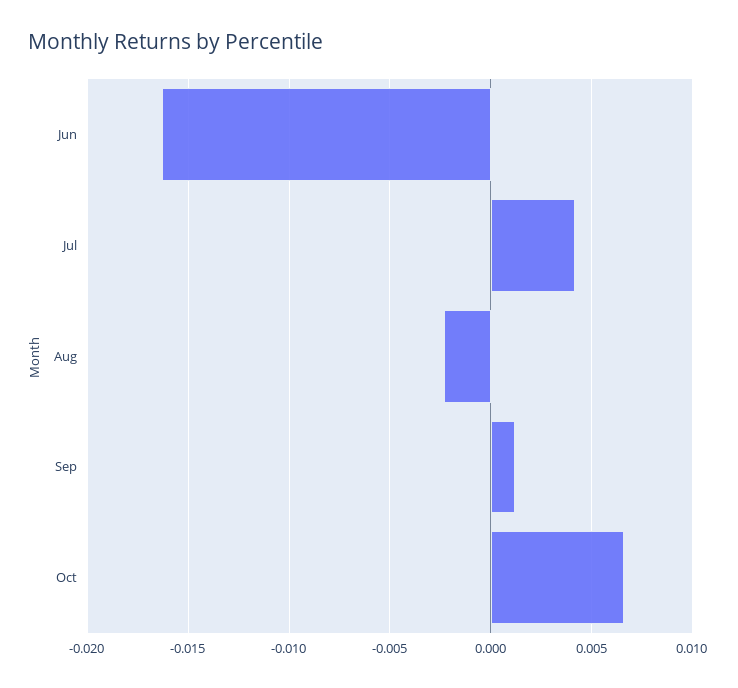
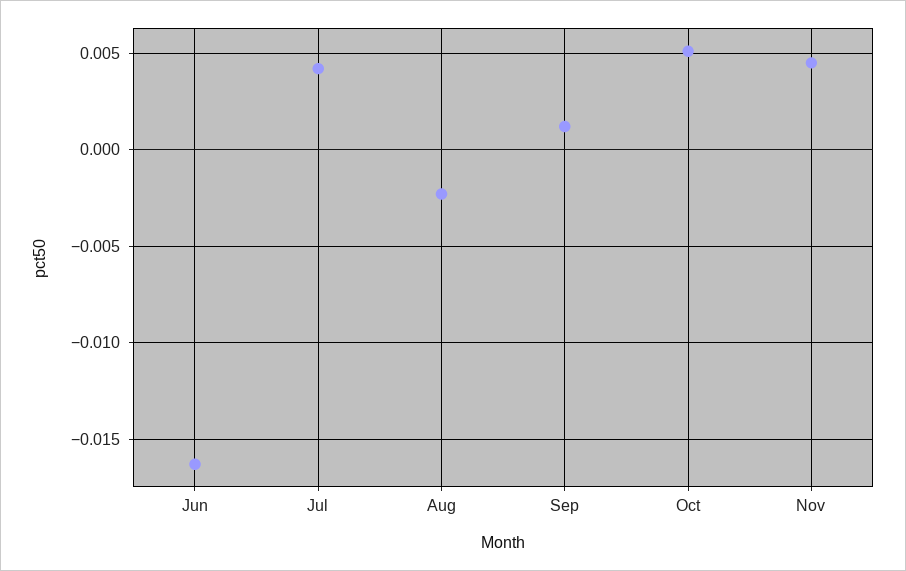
Oct: 0.0065 -> 0.005
Nov: none -> 0.0045

